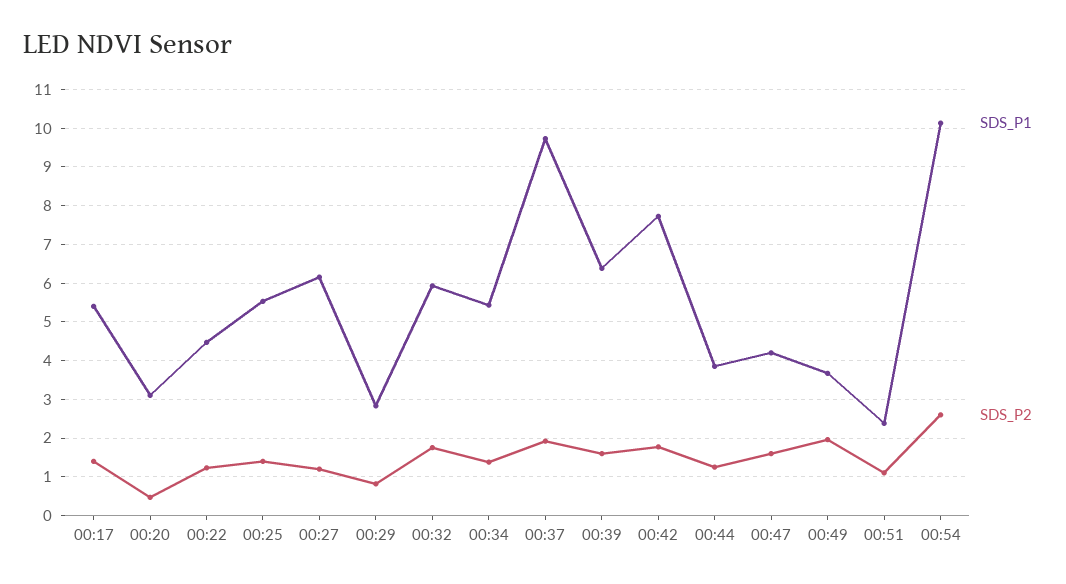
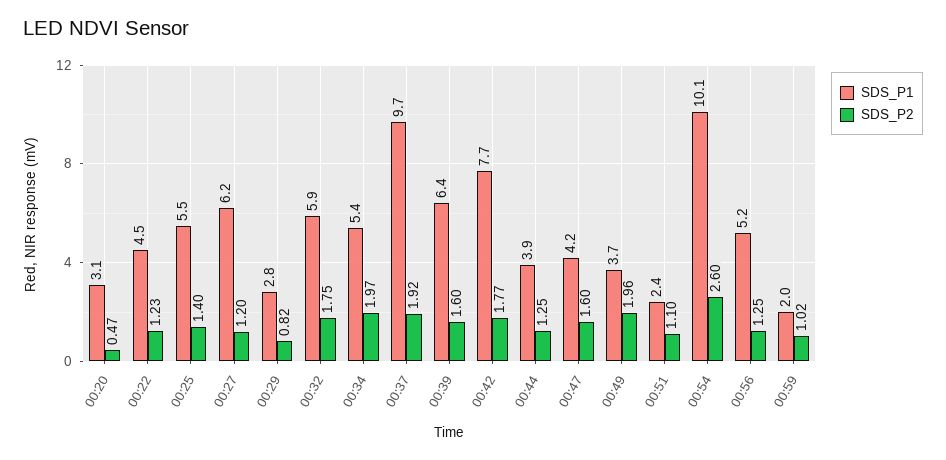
SDS_P1, 00:17: 5.4 -> none
SDS_P2, 00:17: 1.4 -> none
SDS_P2, 00:34: 1.4 -> 1.97
SDS_P1, 00:56: none -> 5.2
SDS_P2, 00:56: none -> 1.25
SDS_P1, 00:59: none -> 2
SDS_P2, 00:59: none -> 1.02

